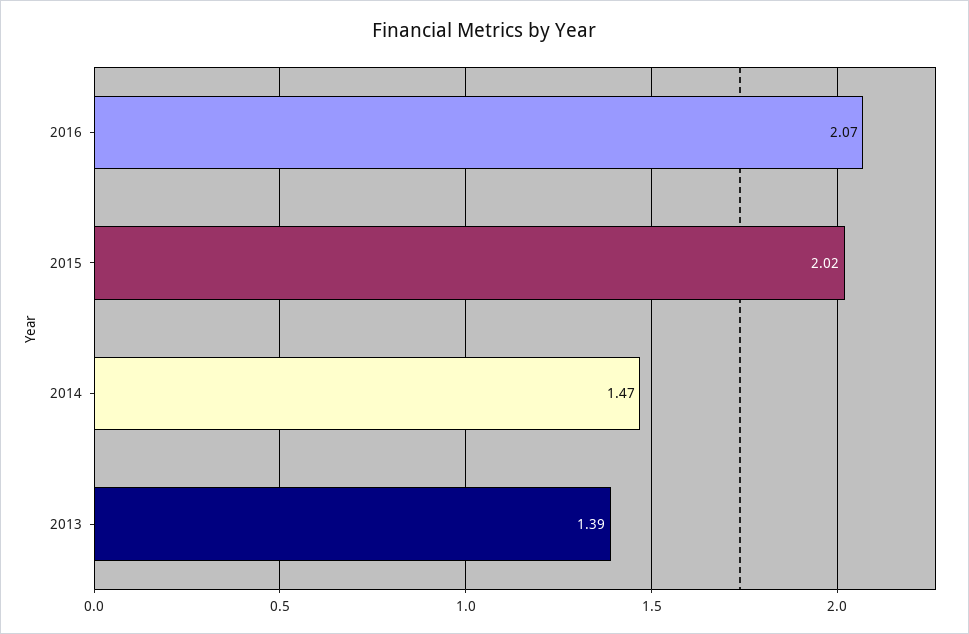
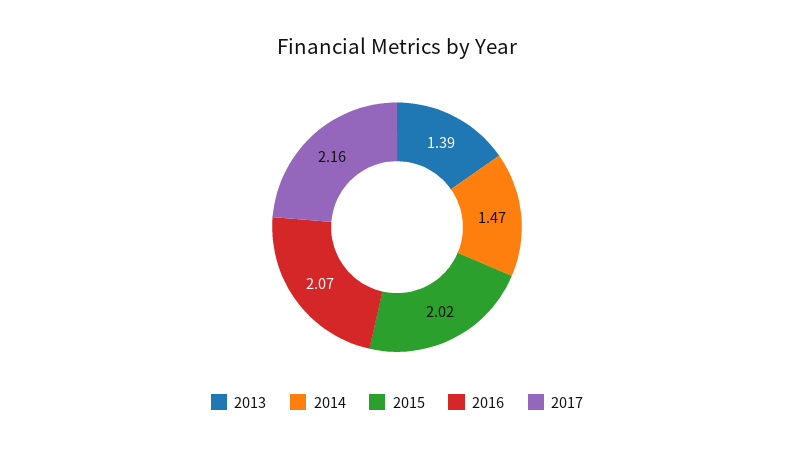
2017: none -> 2.16

